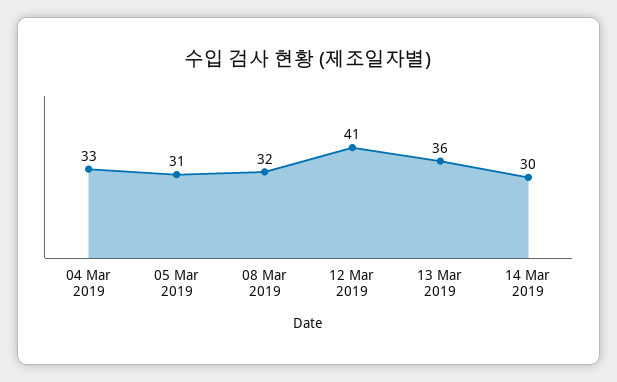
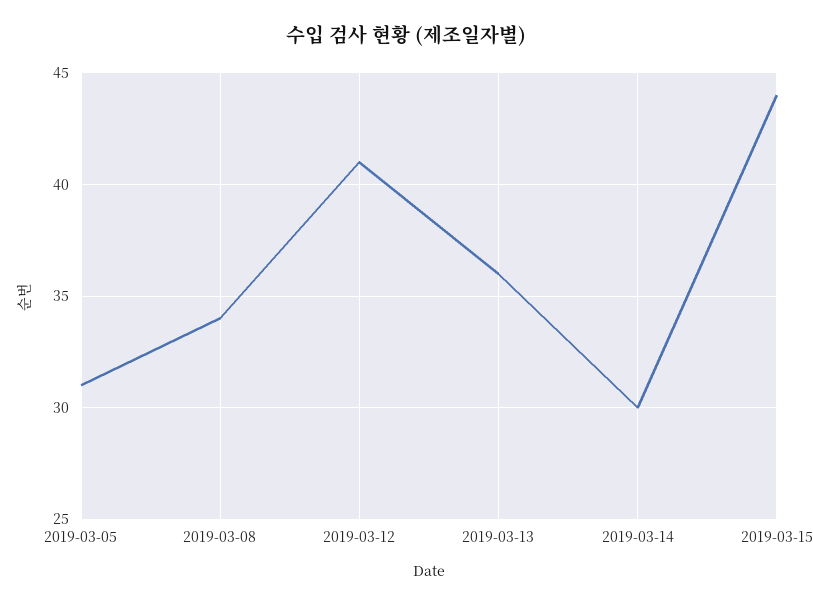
04 Mar 2019: 33 -> none
08 Mar 2019: 32 -> 34
2019-03-15: none -> 44

